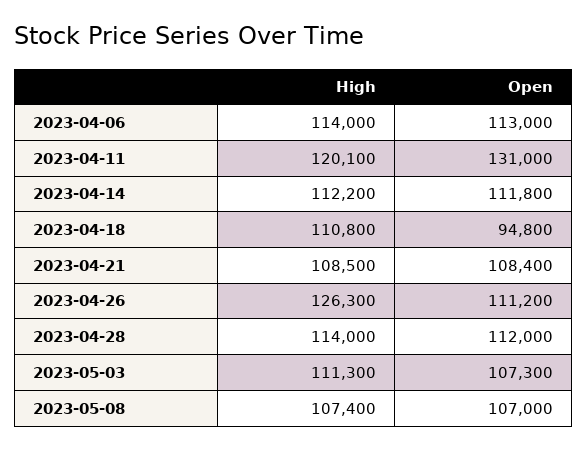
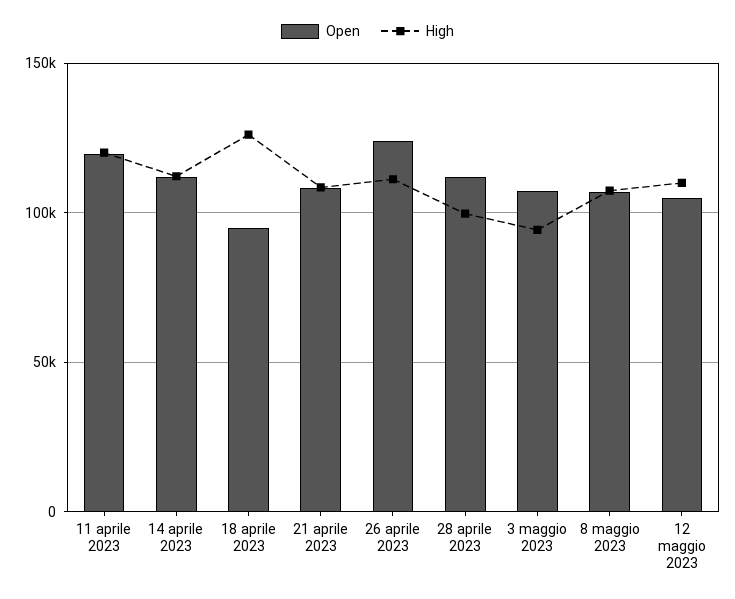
High, 2023-04-06: 114000 -> none
Open, 2023-04-06: 113000 -> none
Open, 2023-04-11: 131000 -> 120000
High, 2023-04-18: 110800 -> 125000
High, 2023-04-26: 126300 -> 110000
Open, 2023-04-26: 111200 -> 125000
High, 2023-04-28: 114000 -> 100000
High, 2023-05-03: 111300 -> 95000
Open, 12 maggio 2023: none -> 105000
High, 12 maggio 2023: none -> 110000

